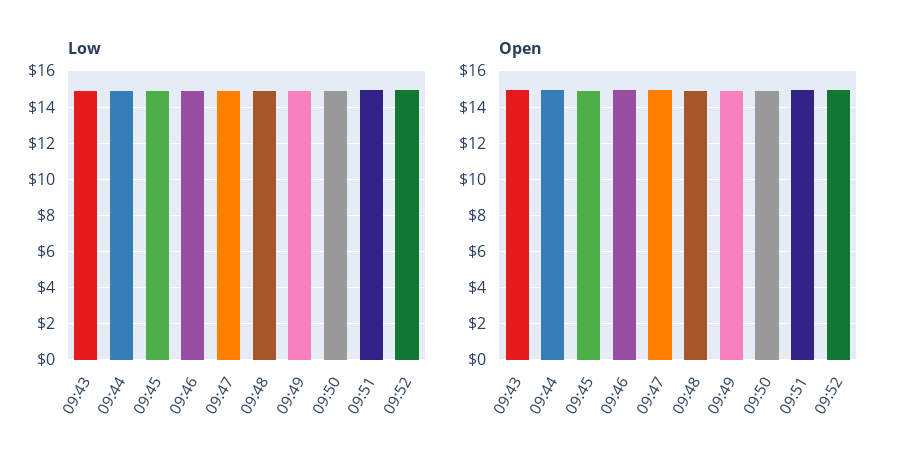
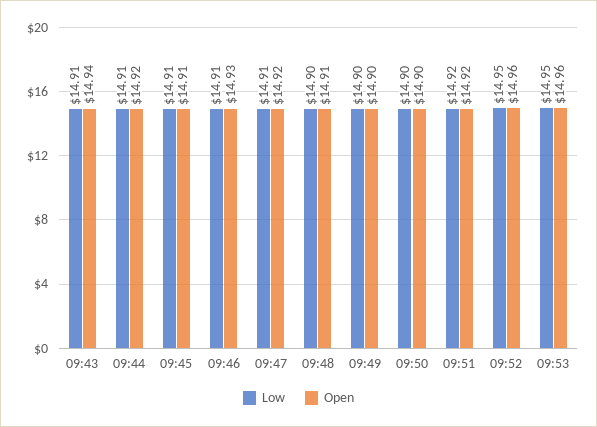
Low, 09:53: none -> 14.95
Open, 09:53: none -> 14.96

